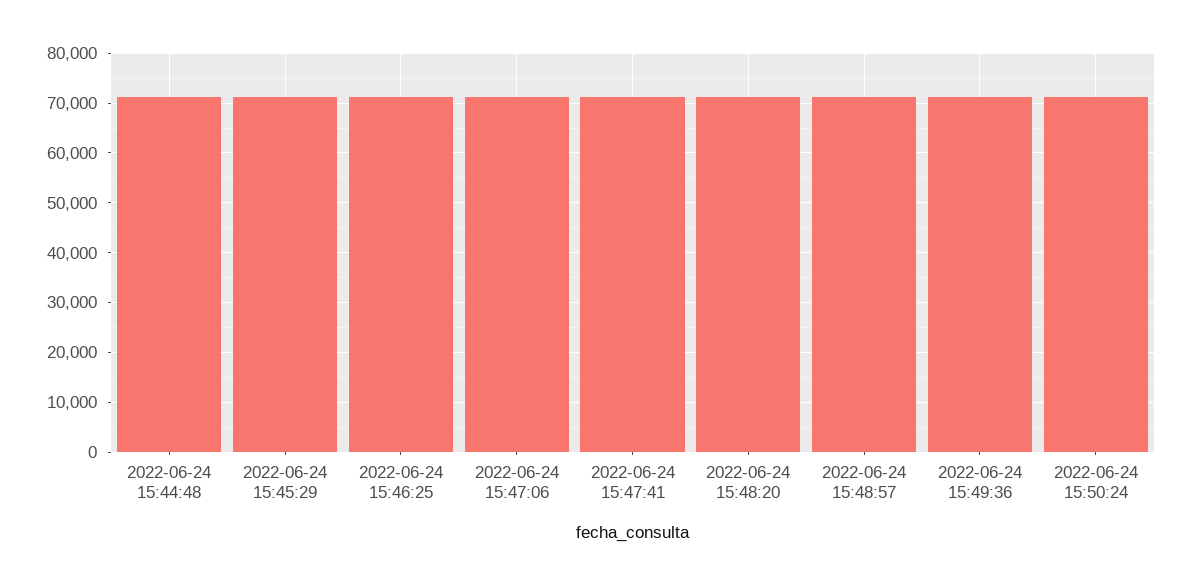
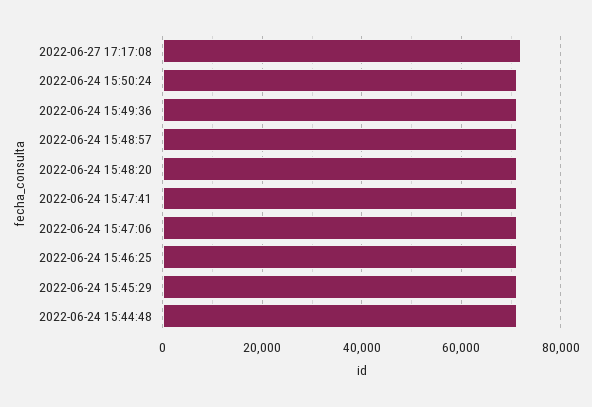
2022-06-27 17:17:08: none -> 72000

